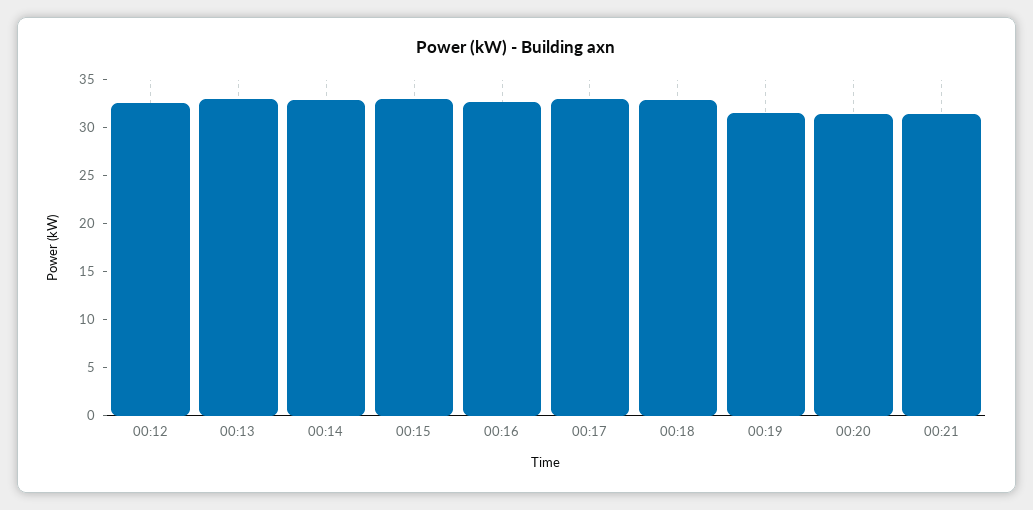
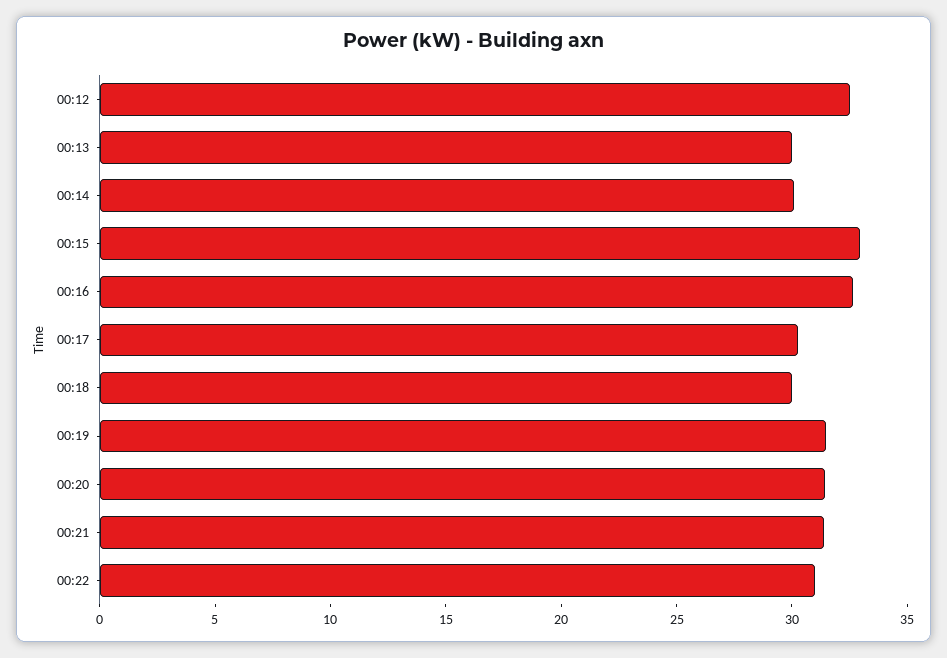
00:13: 33 -> 30
00:14: 33 -> 30
00:17: 33 -> 30
00:18: 33 -> 30
00:22: none -> 31

